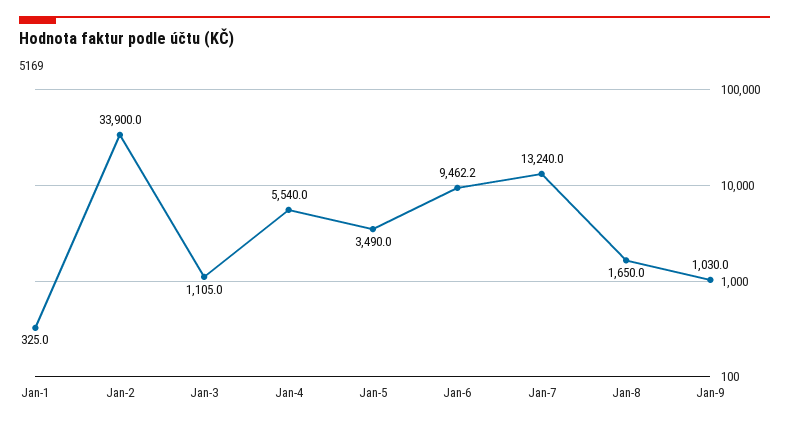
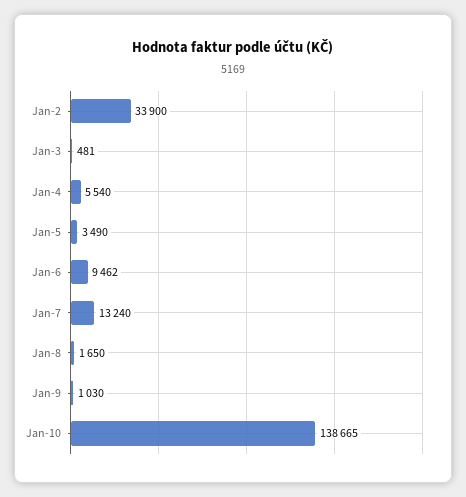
Jan-1: 325 -> none
Jan-3: 1105 -> 481
Jan-10: none -> 138665

